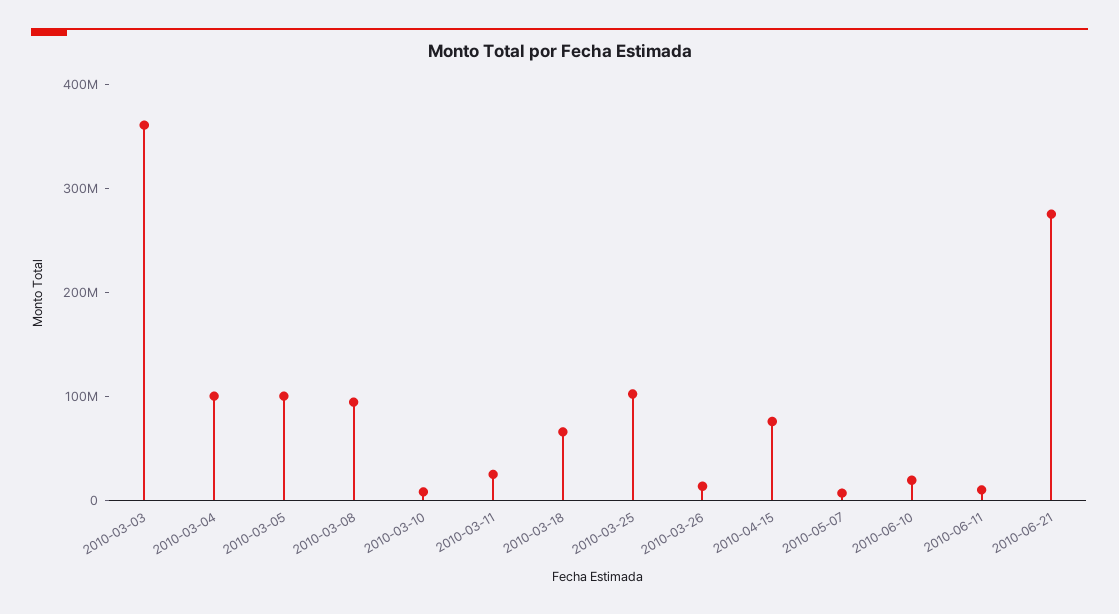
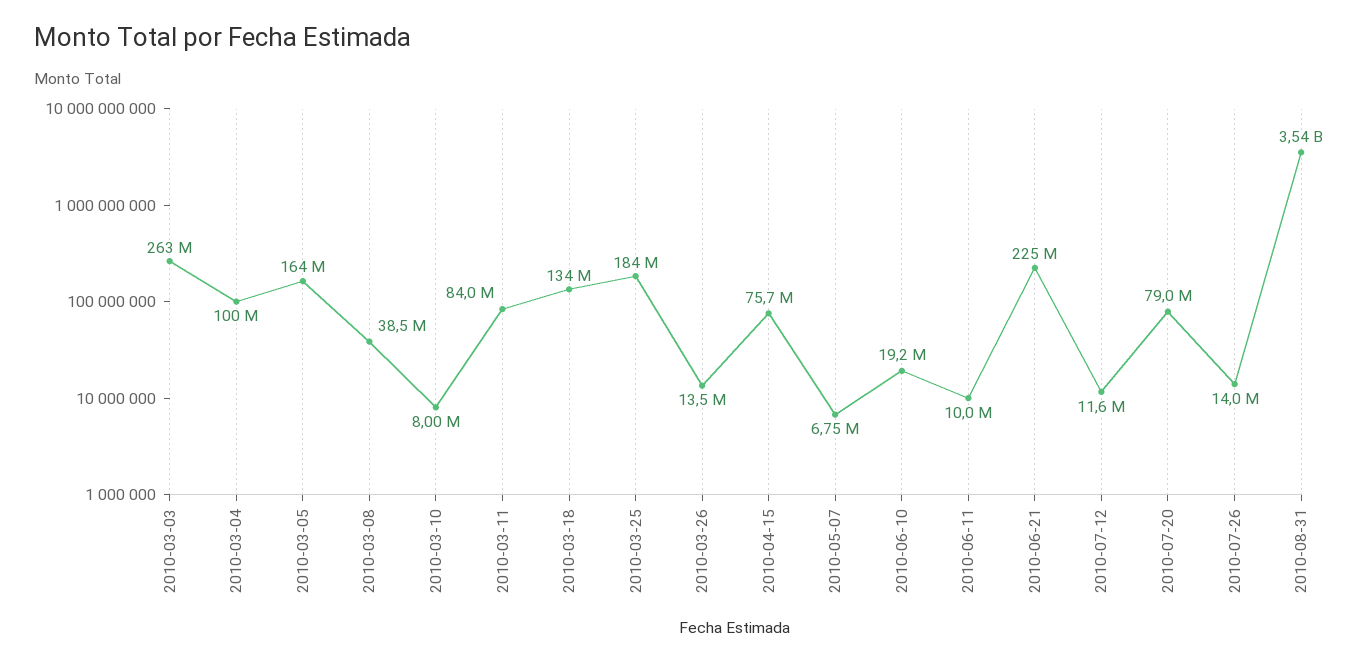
2010-03-03: 360000000 -> 263000000
2010-03-05: 100000000 -> 164000000
2010-03-08: 100000000 -> 38500000
2010-03-11: 20000000 -> 84000000
2010-03-18: 60000000 -> 134000000
2010-03-25: 100000000 -> 184000000
2010-06-21: 280000000 -> 225000000
2010-07-12: none -> 11600000
2010-07-20: none -> 79000000
2010-07-26: none -> 14000000
2010-08-31: none -> 3540000000

